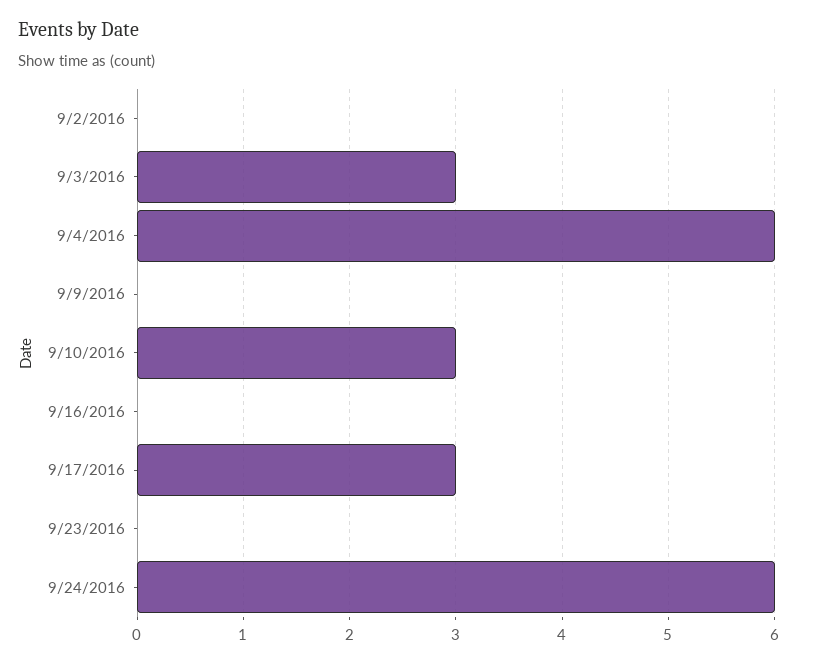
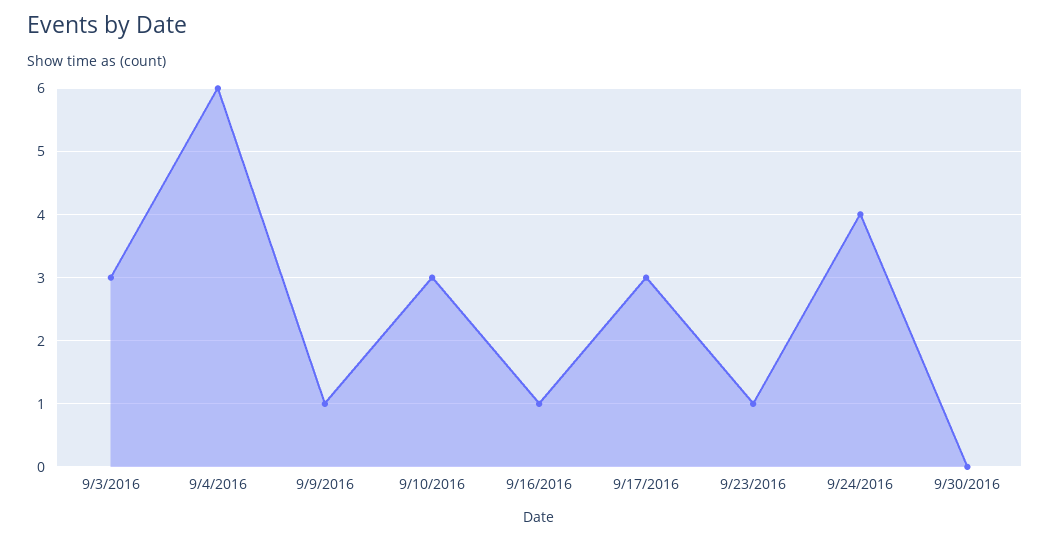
9/2/2016: 0 -> none
9/9/2016: 0 -> 1
9/16/2016: 0 -> 1
9/23/2016: 0 -> 1
9/24/2016: 6 -> 4
9/30/2016: none -> 0

